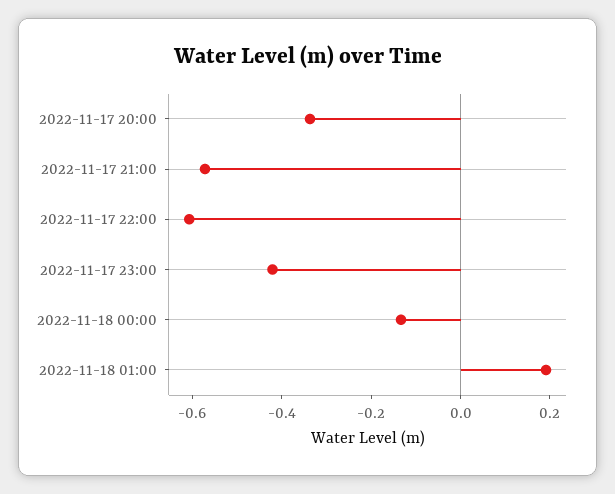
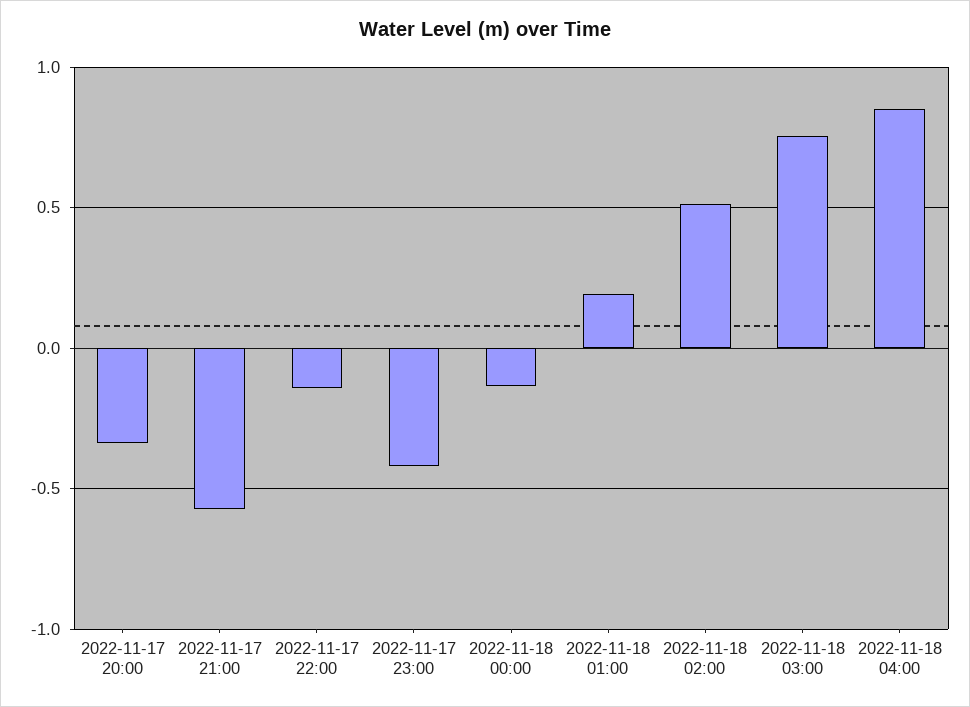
2022-11-17 22:00: -0.6 -> -0.15
2022-11-18 02:00: none -> 0.5
2022-11-18 03:00: none -> 0.75
2022-11-18 04:00: none -> 0.85

